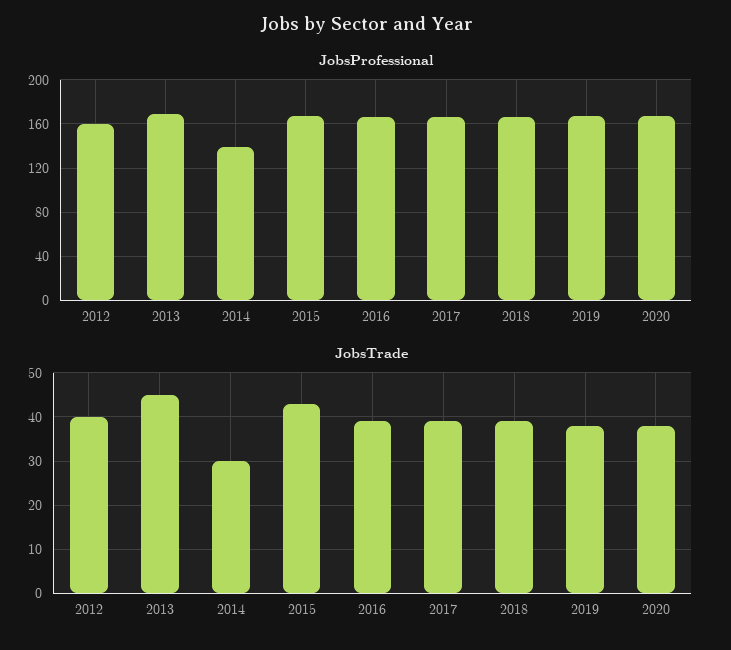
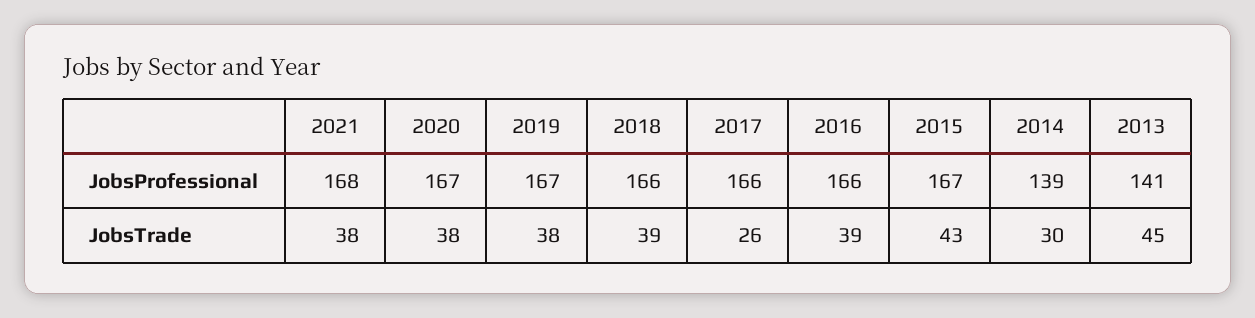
JobsProfessional, 2012: 160 -> none
JobsProfessional, 2013: 170 -> 141
JobsTrade, 2012: 40 -> none
JobsTrade, 2017: 40 -> 26
JobsProfessional, 2021: none -> 168
JobsTrade, 2021: none -> 38

